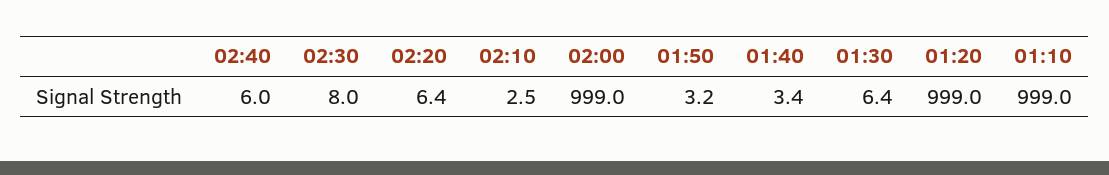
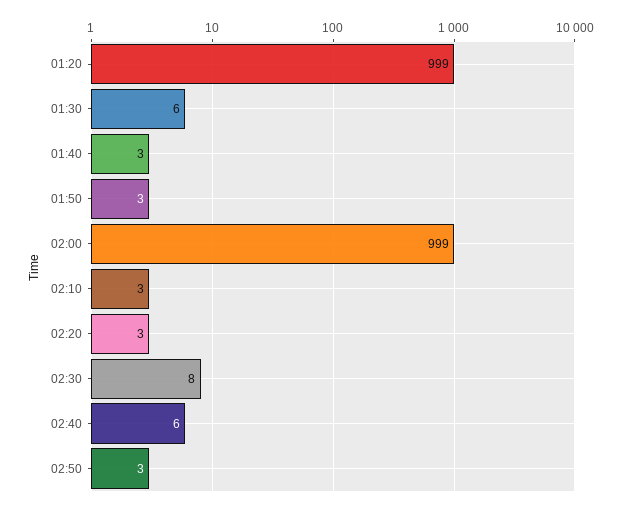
02:20: 6.4 -> 3
01:10: 999 -> none
02:50: none -> 3

